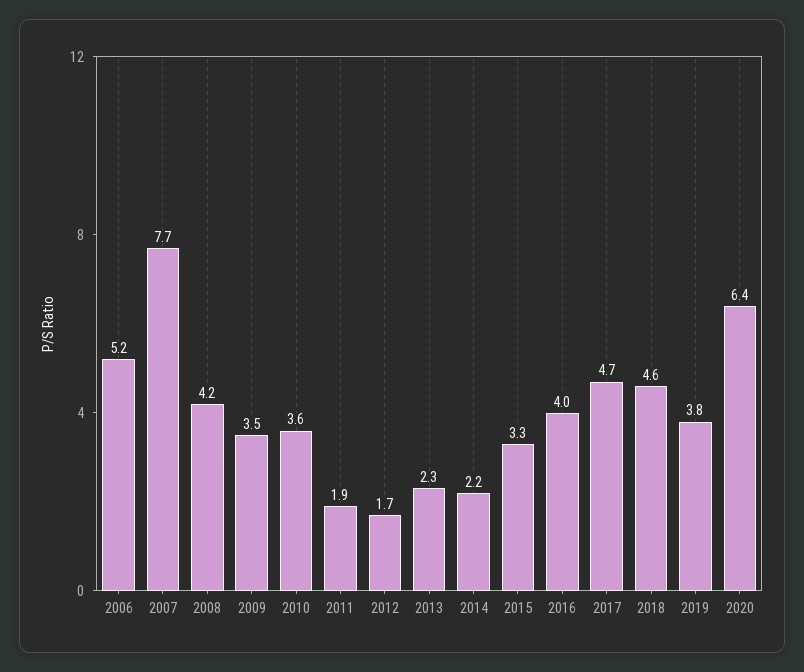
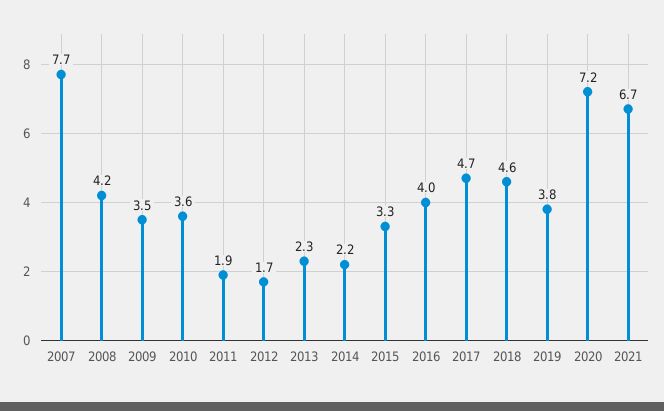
2006: 5.2 -> none
2020: 6.4 -> 7.2
2021: none -> 6.7

